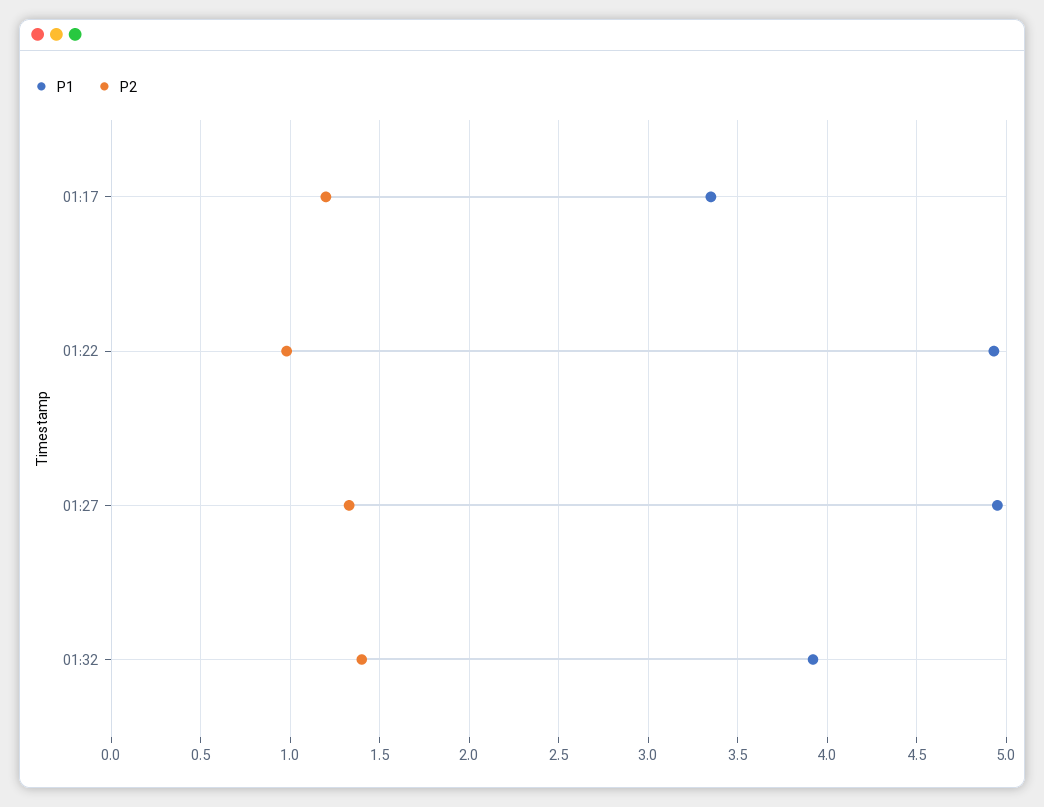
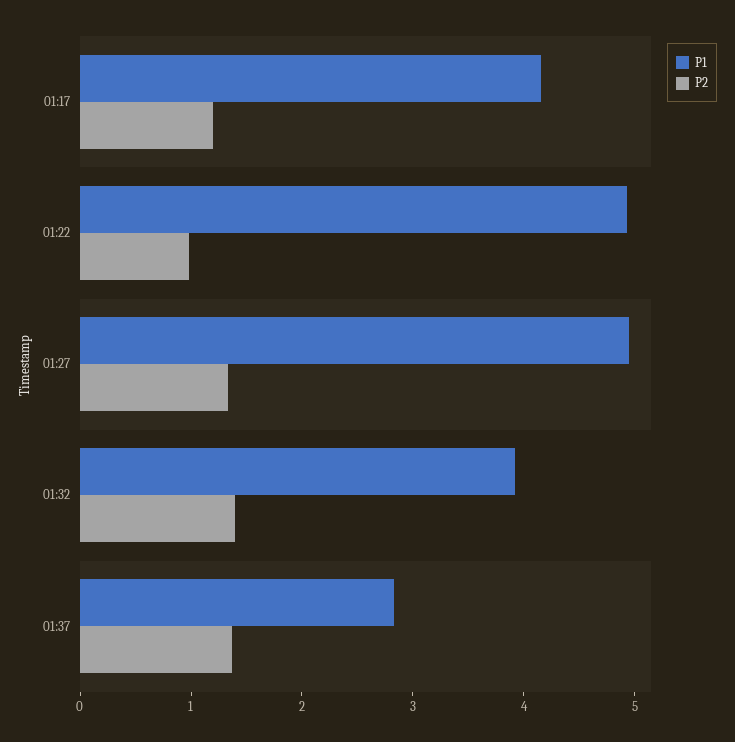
P1, 01:17: 3.35 -> 4.2
P1, 01:37: none -> 2.8
P2, 01:37: none -> 1.4

